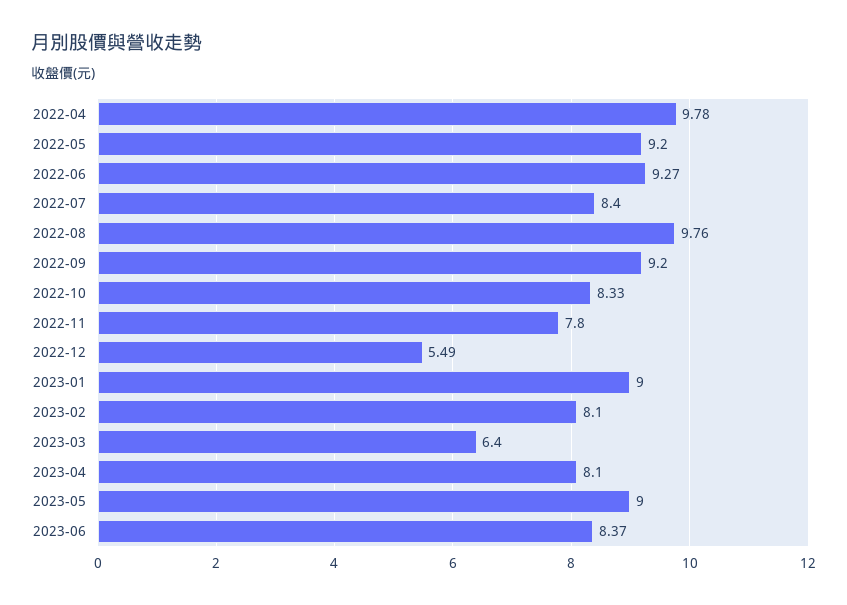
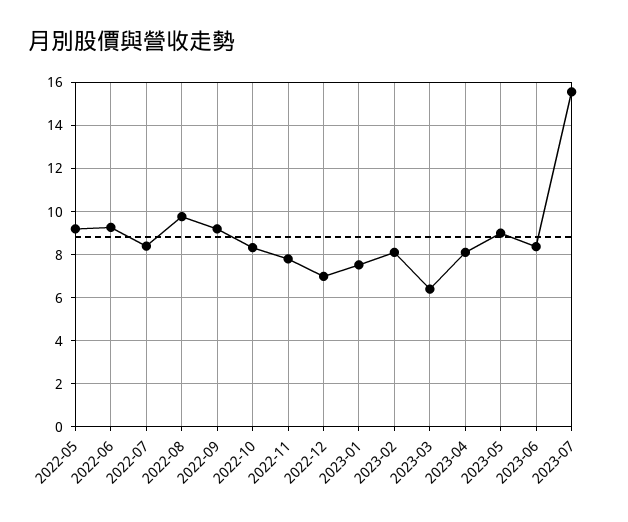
2022-04: 9.78 -> none
2022-12: 5.49 -> 7
2023-01: 9 -> 7.5
2023-07: none -> 15.5

